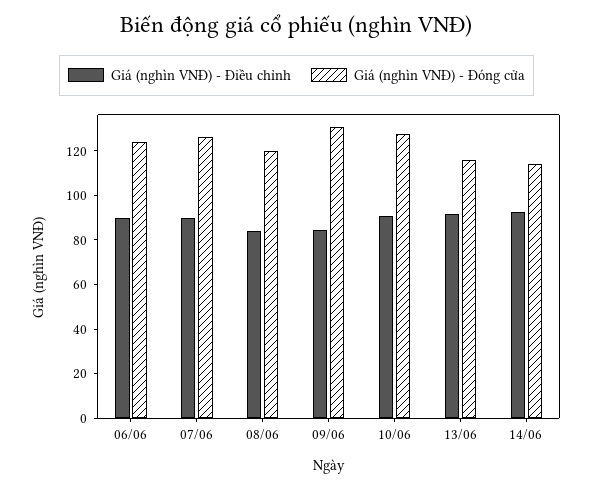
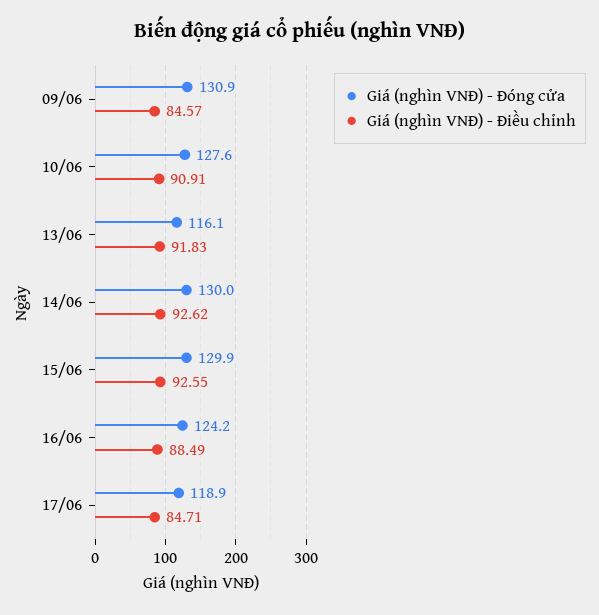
Giá (nghìn VNĐ) - Điều chỉnh, 06/06: 90 -> none
Giá (nghìn VNĐ) - Đóng cửa, 06/06: 125 -> none
Giá (nghìn VNĐ) - Điều chỉnh, 07/06: 90 -> none
Giá (nghìn VNĐ) - Đóng cửa, 07/06: 125 -> none
Giá (nghìn VNĐ) - Điều chỉnh, 08/06: 85 -> none
Giá (nghìn VNĐ) - Đóng cửa, 08/06: 120 -> none
Giá (nghìn VNĐ) - Đóng cửa, 14/06: 115 -> 130
Giá (nghìn VNĐ) - Đóng cửa, 15/06: none -> 129.9
Giá (nghìn VNĐ) - Điều chỉnh, 15/06: none -> 92.55
Giá (nghìn VNĐ) - Đóng cửa, 16/06: none -> 124.2
Giá (nghìn VNĐ) - Điều chỉnh, 16/06: none -> 88.49
Giá (nghìn VNĐ) - Đóng cửa, 17/06: none -> 118.9
Giá (nghìn VNĐ) - Điều chỉnh, 17/06: none -> 84.71

